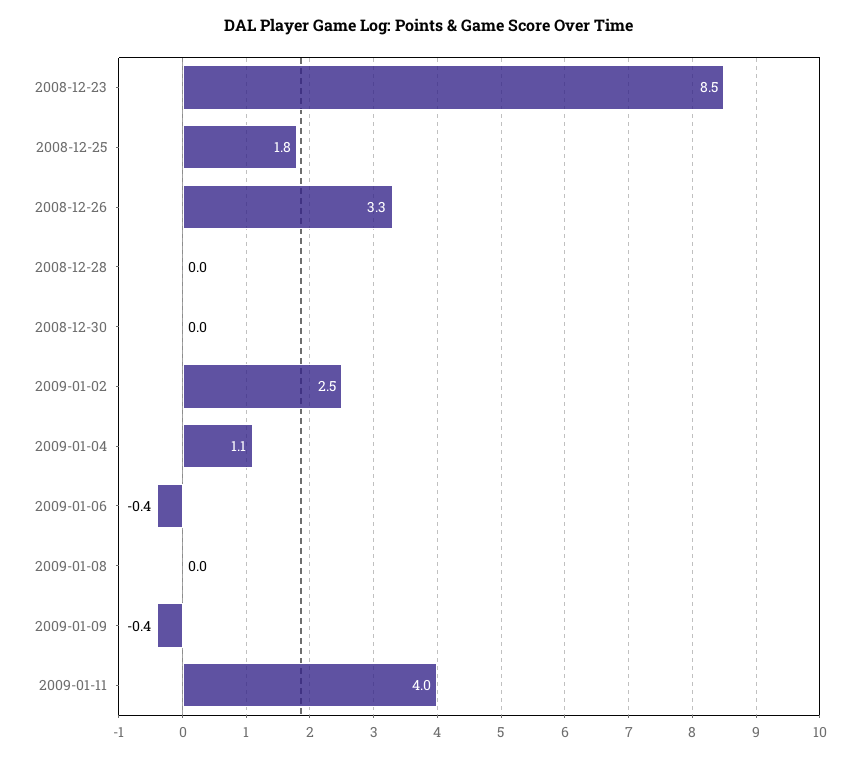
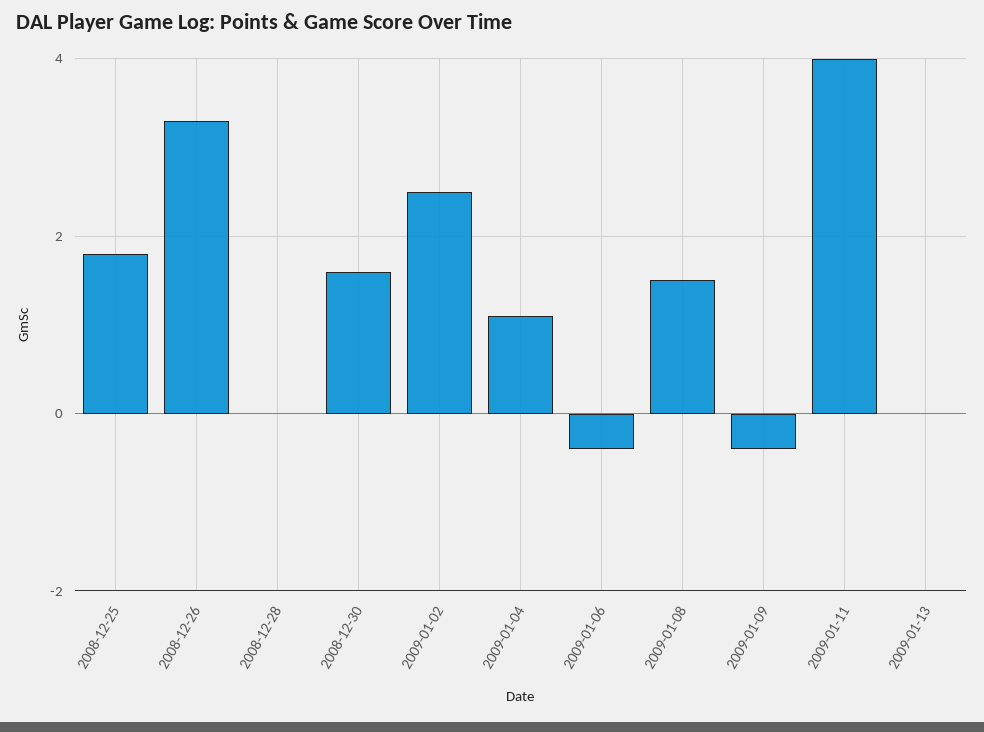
2008-12-23: 8.5 -> none
2008-12-30: 0 -> 1.5
2009-01-08: 0 -> 1.5
2009-01-13: none -> 0

